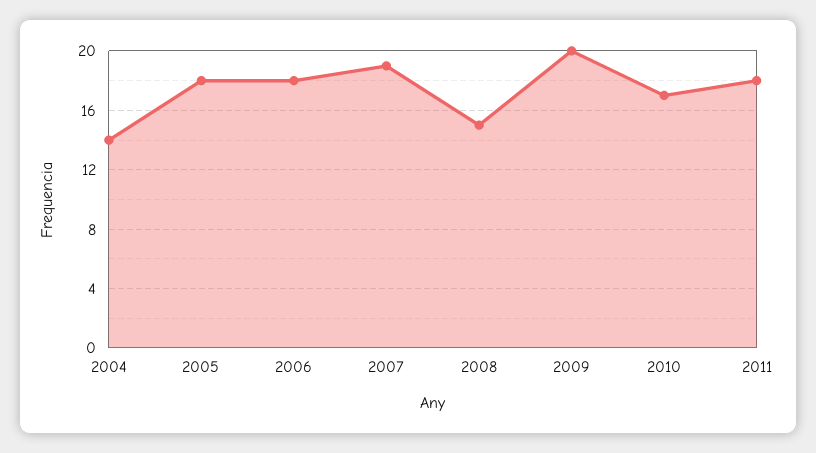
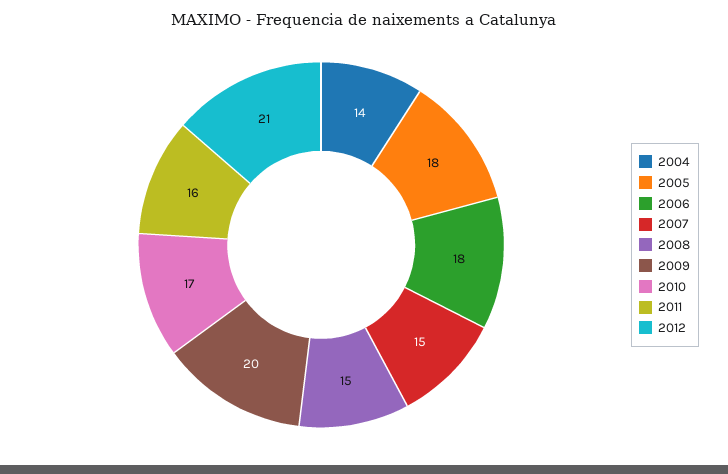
2007: 19 -> 15
2011: 18 -> 16
2012: none -> 21

